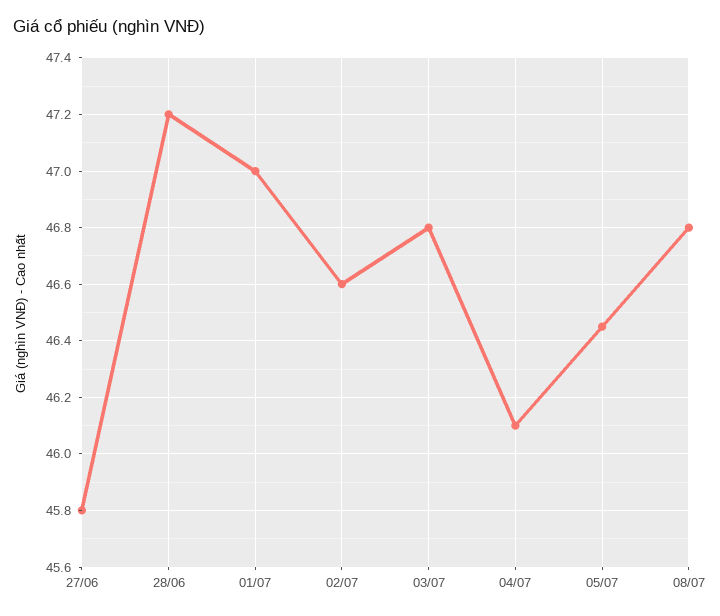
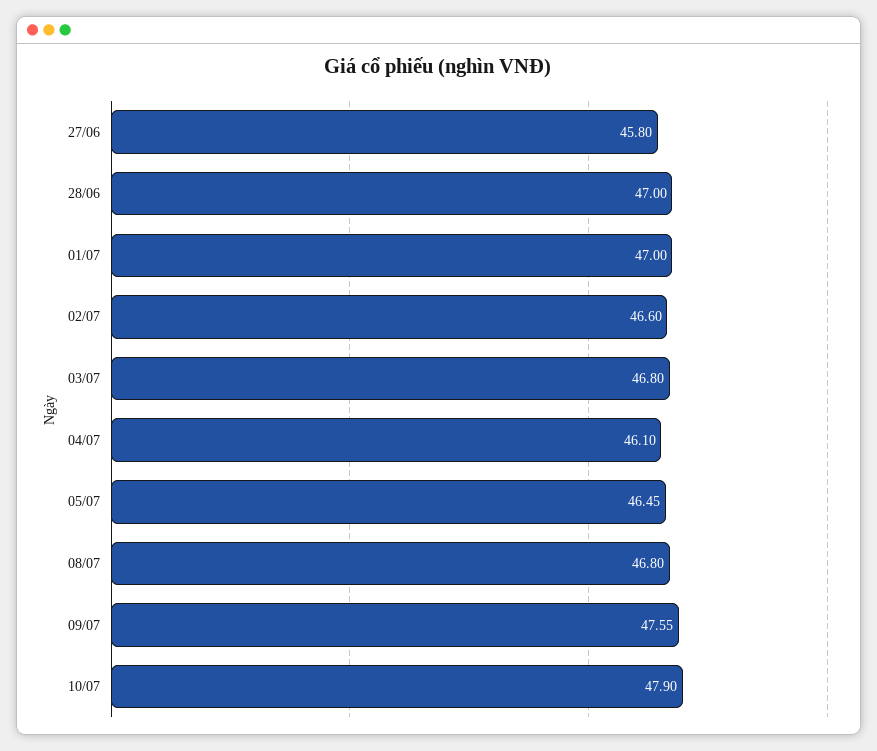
28/06: 47.2 -> 47
09/07: none -> 47.55
10/07: none -> 47.9

